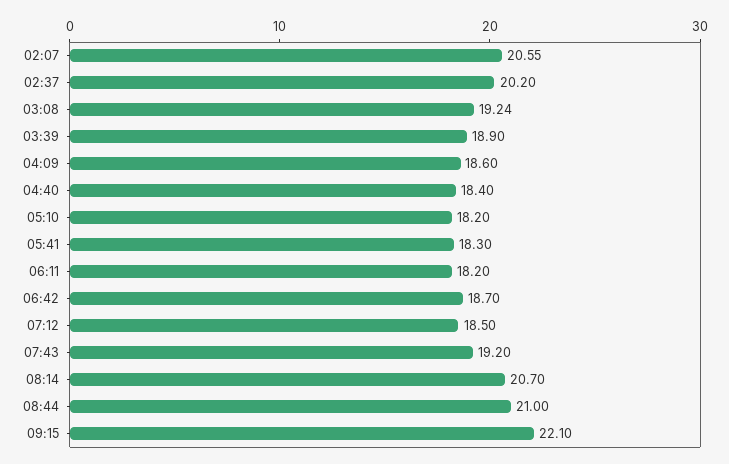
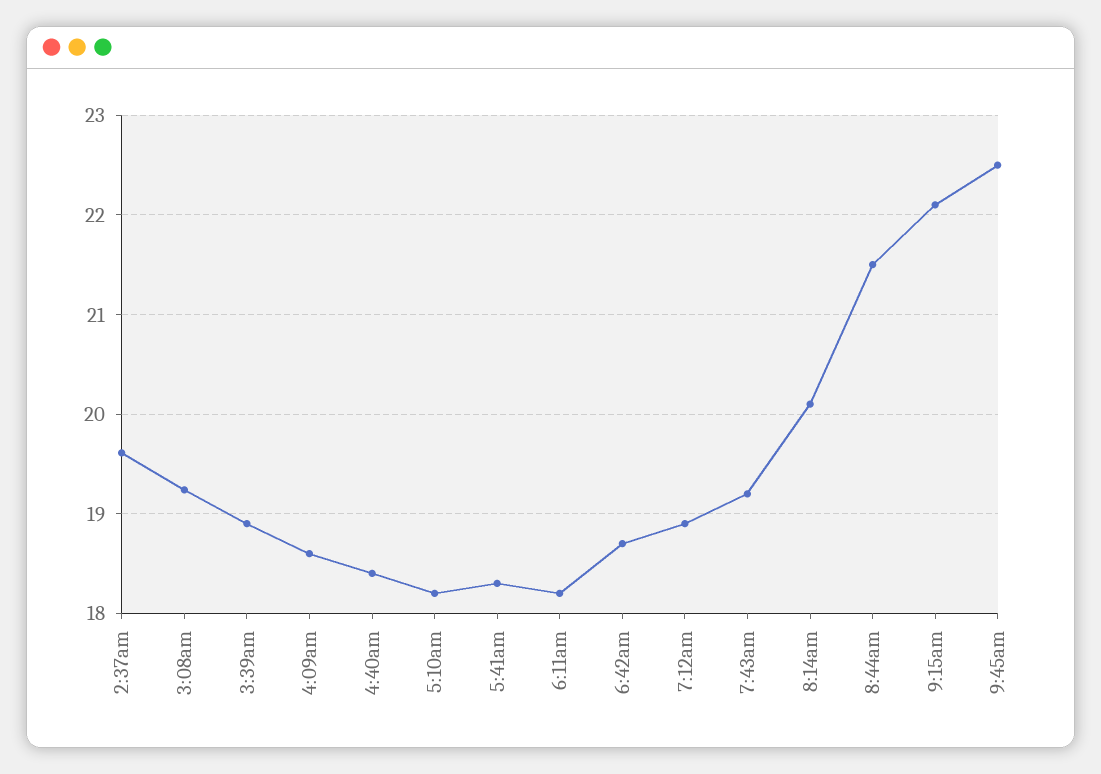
02:07: 20.55 -> none
02:37: 20.2 -> 19.6
07:12: 18.5 -> 18.9
08:14: 20.7 -> 20.1
08:44: 21 -> 21.5
9:45am: none -> 22.5

